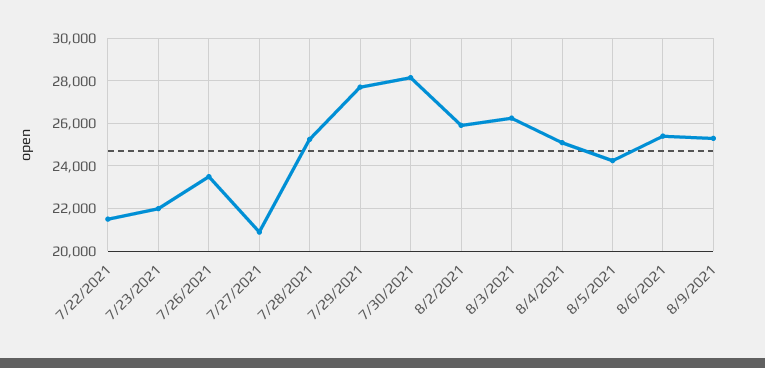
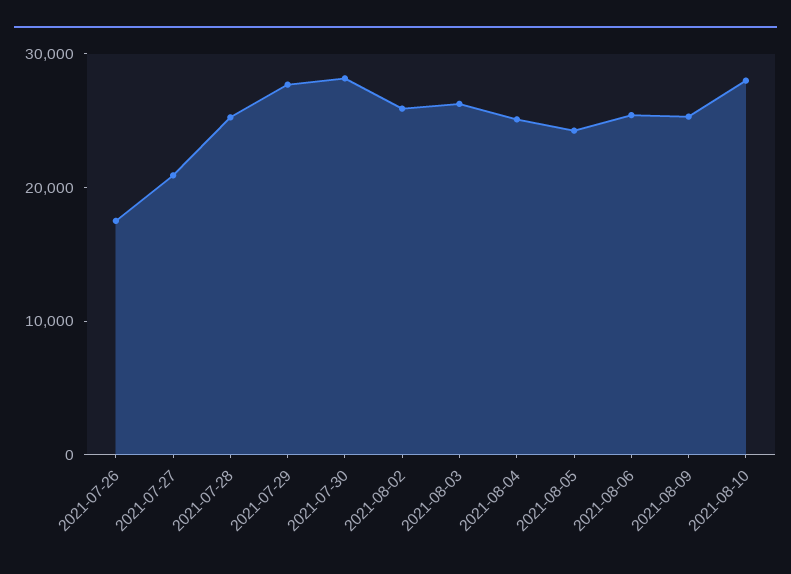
7/22/2021: 21500 -> none
7/23/2021: 22000 -> none
7/26/2021: 23500 -> 18000
2021-08-10: none -> 28000

